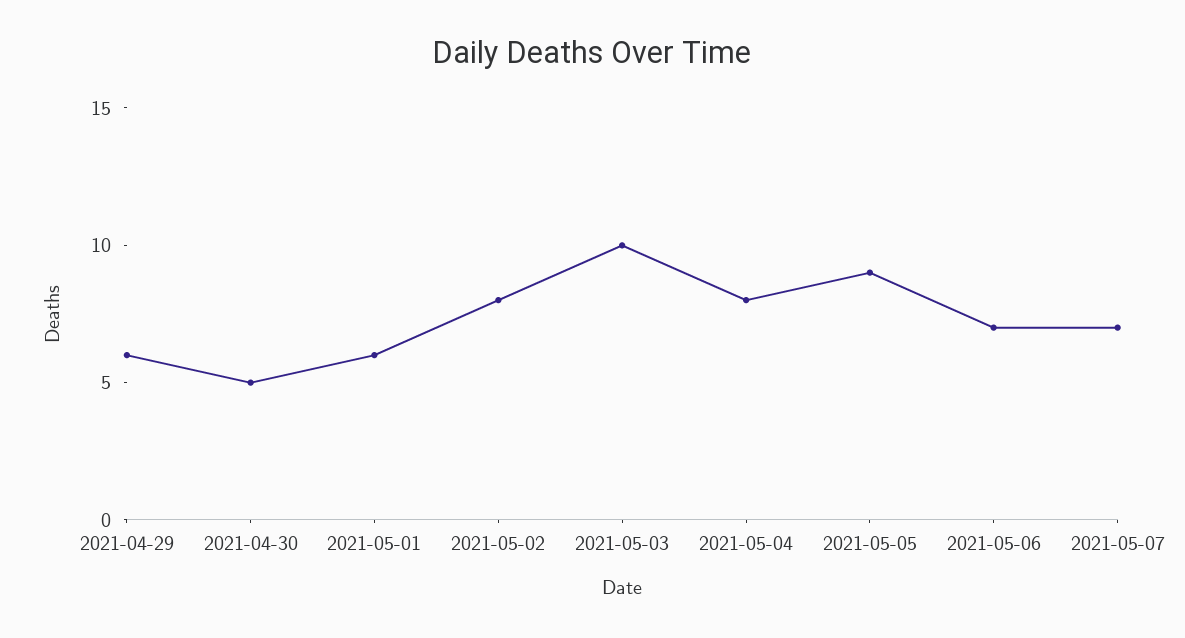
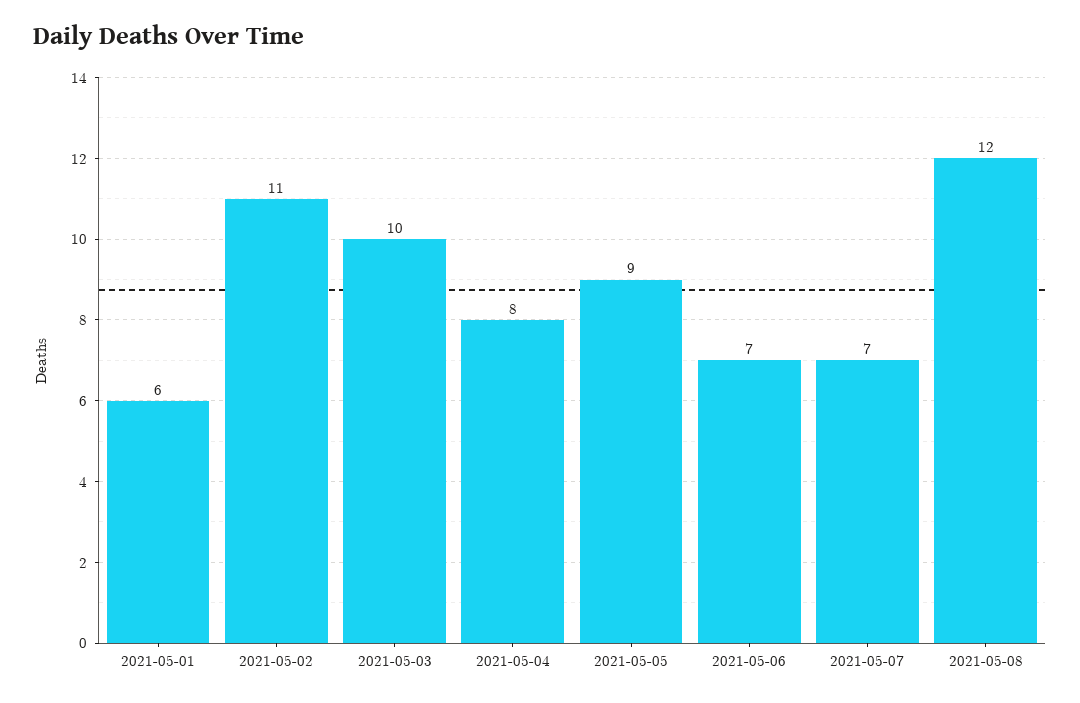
2021-04-29: 6 -> none
2021-04-30: 5 -> none
2021-05-02: 8 -> 11
2021-05-08: none -> 12

